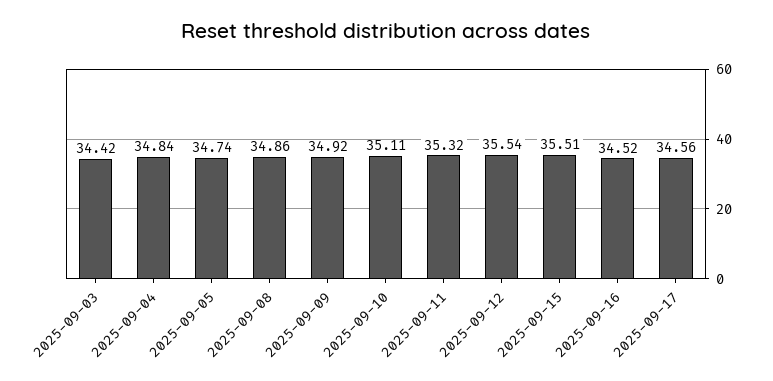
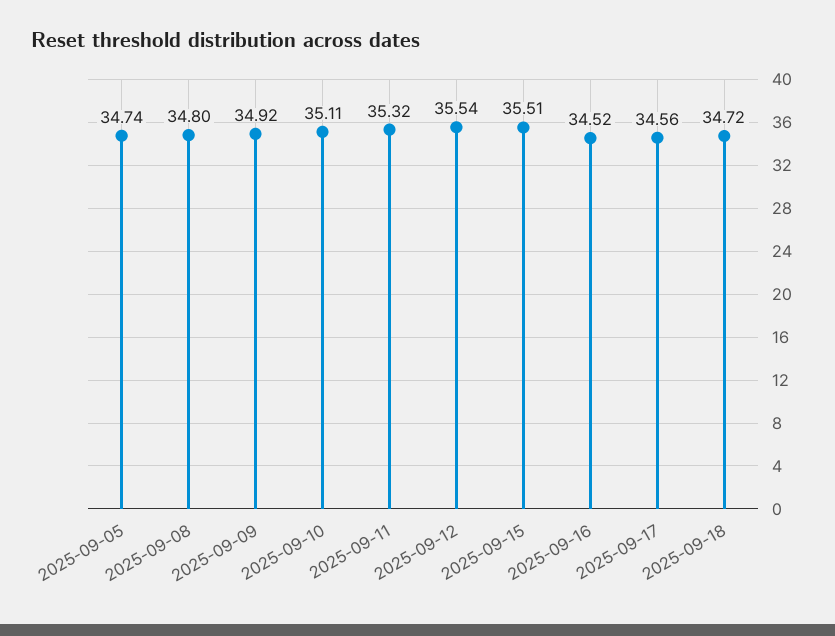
2025-09-03: 34.42 -> none
2025-09-04: 34.84 -> none
2025-09-08: 34.86 -> 34.8
2025-09-18: none -> 34.72

